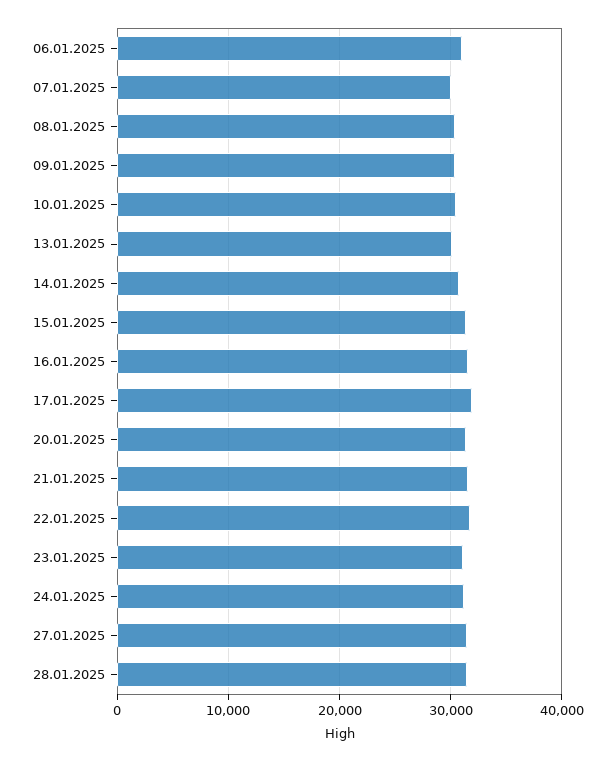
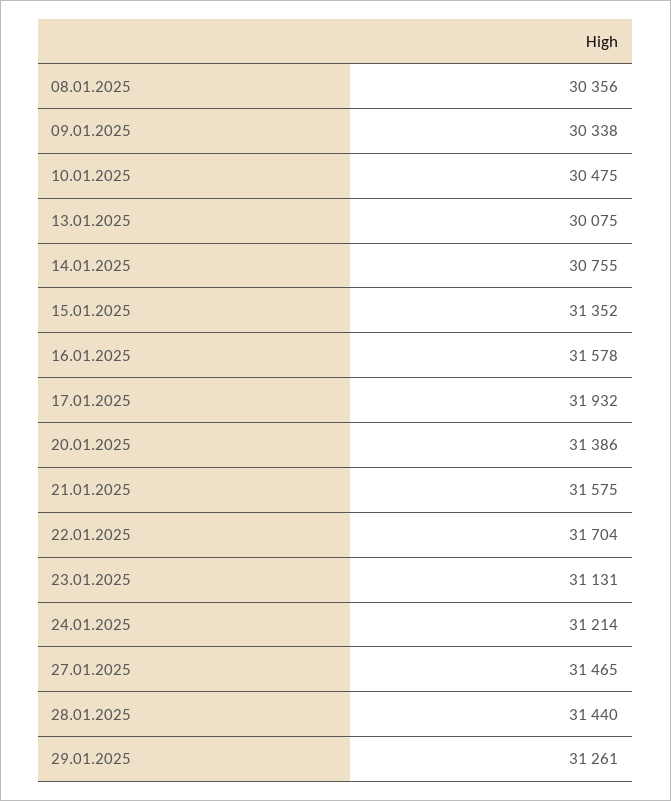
06.01.2025: 31000 -> none
07.01.2025: 30000 -> none
29.01.2025: none -> 31261

